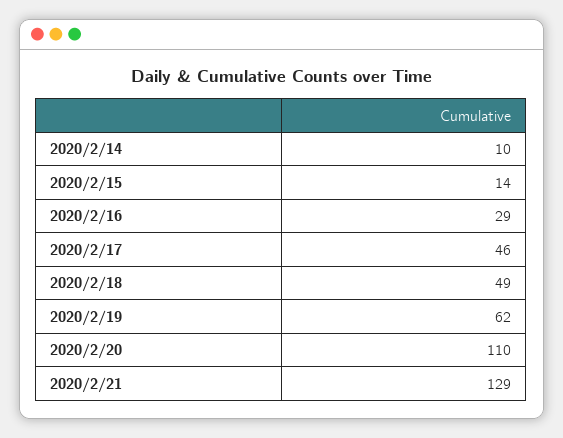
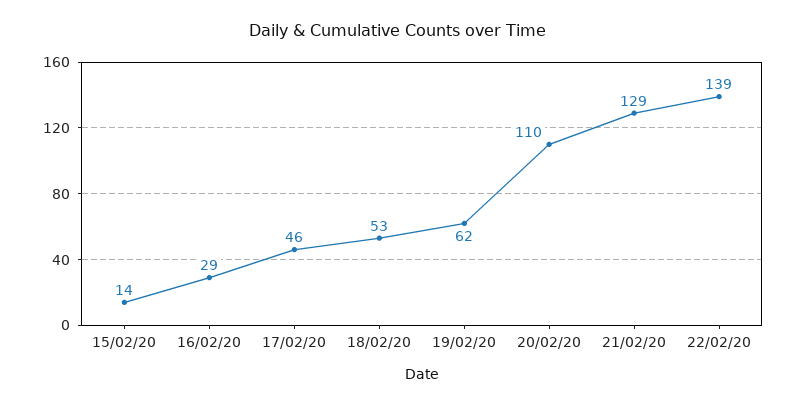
2020/2/14: 10 -> none
2020/2/18: 49 -> 53
22/02/20: none -> 139

